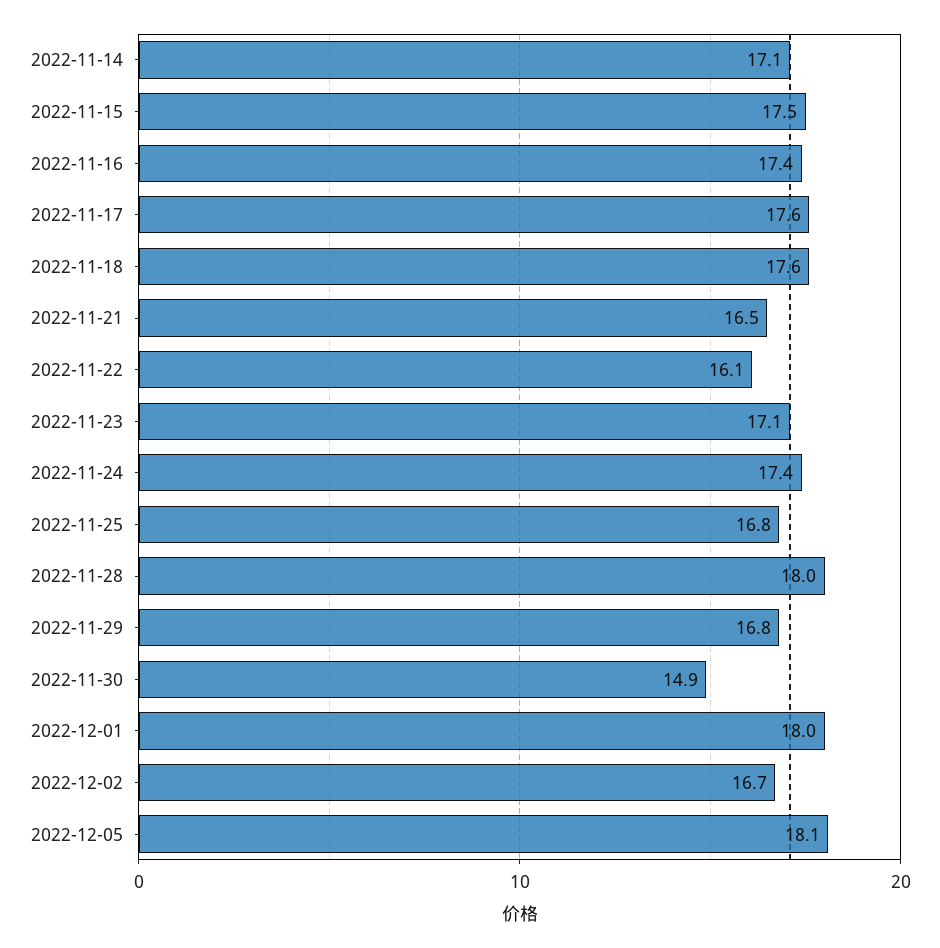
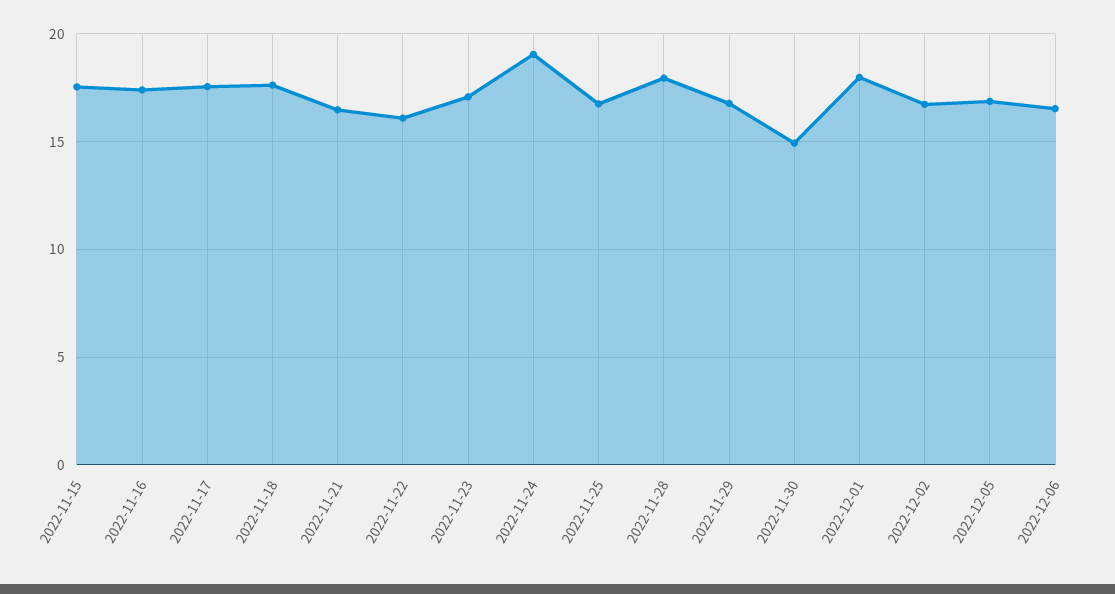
2022-11-14: 17.1 -> none
2022-11-24: 17.4 -> 19
2022-12-05: 18.1 -> 17
2022-12-06: none -> 16.5

